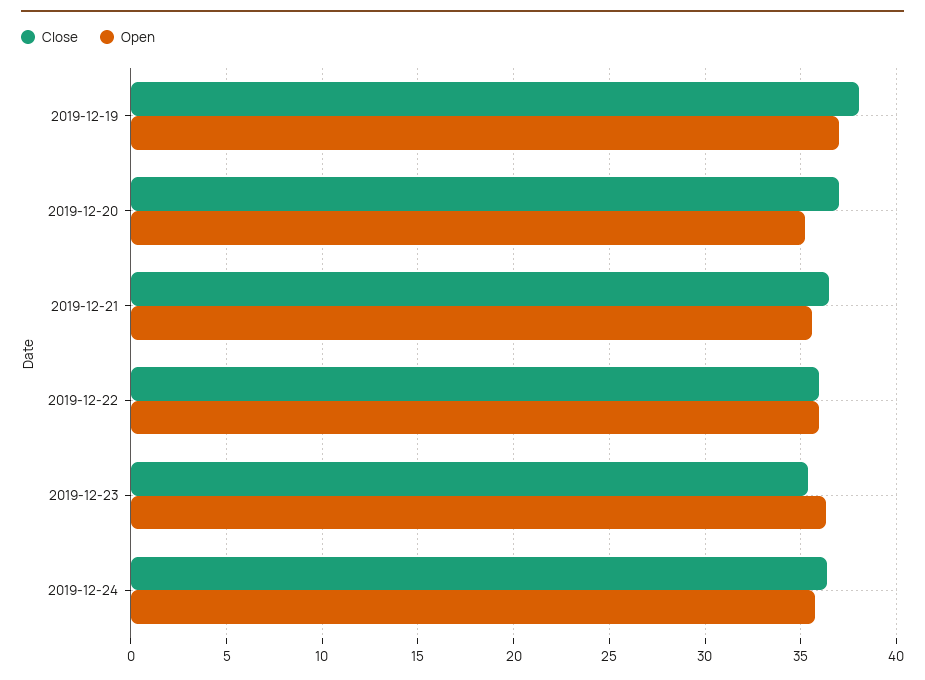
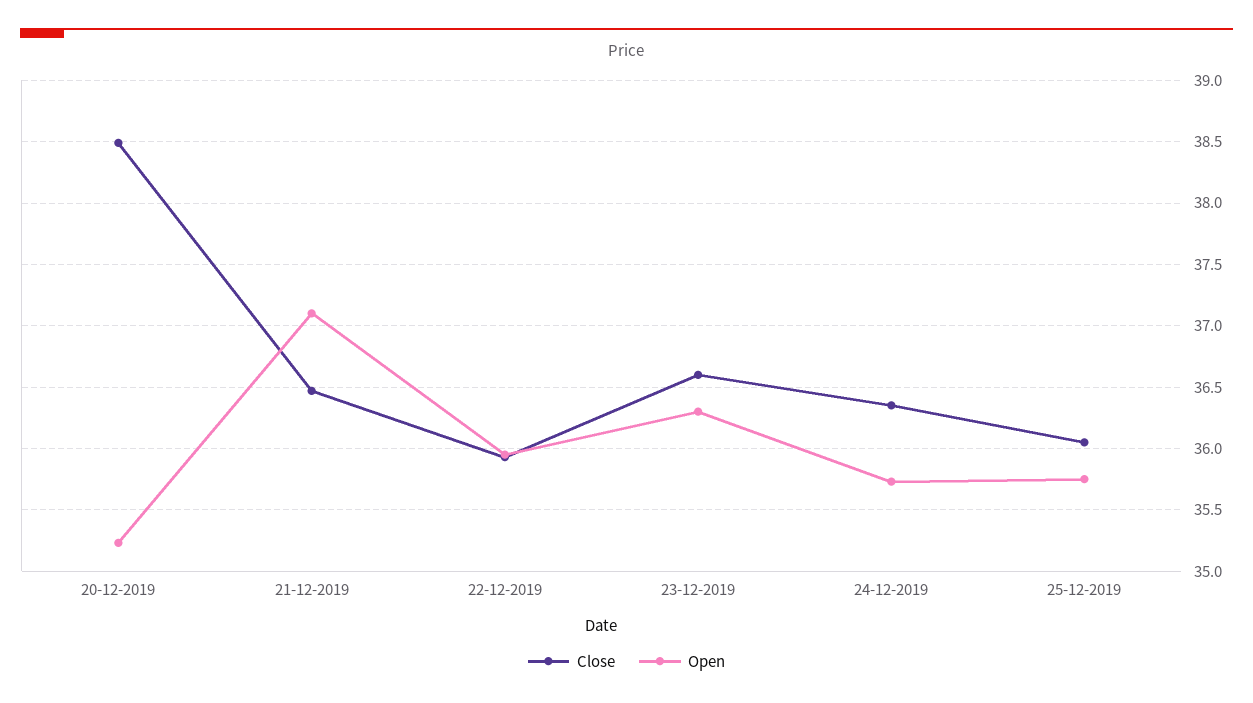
Close, 2019-12-19: 38 -> none
Open, 2019-12-19: 37 -> none
Close, 2019-12-20: 37 -> 38.5
Open, 2019-12-21: 35.5 -> 37.1
Close, 2019-12-23: 35.5 -> 36.6
Close, 25-12-2019: none -> 36.05
Open, 25-12-2019: none -> 35.75

